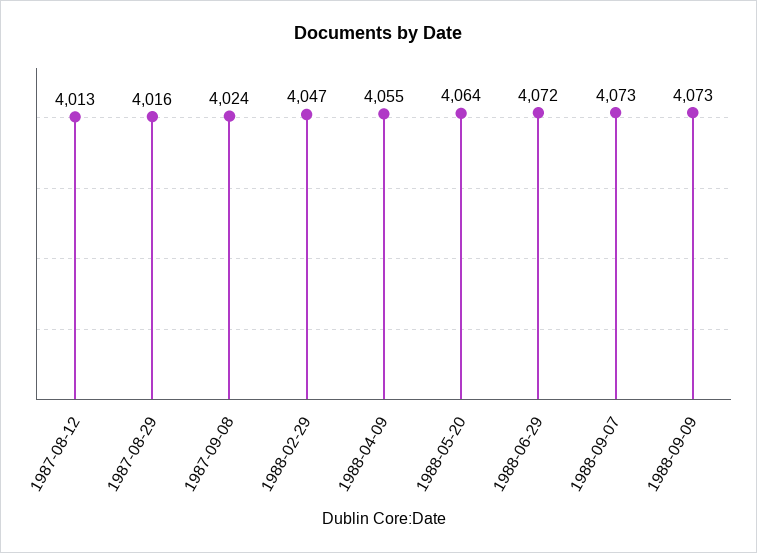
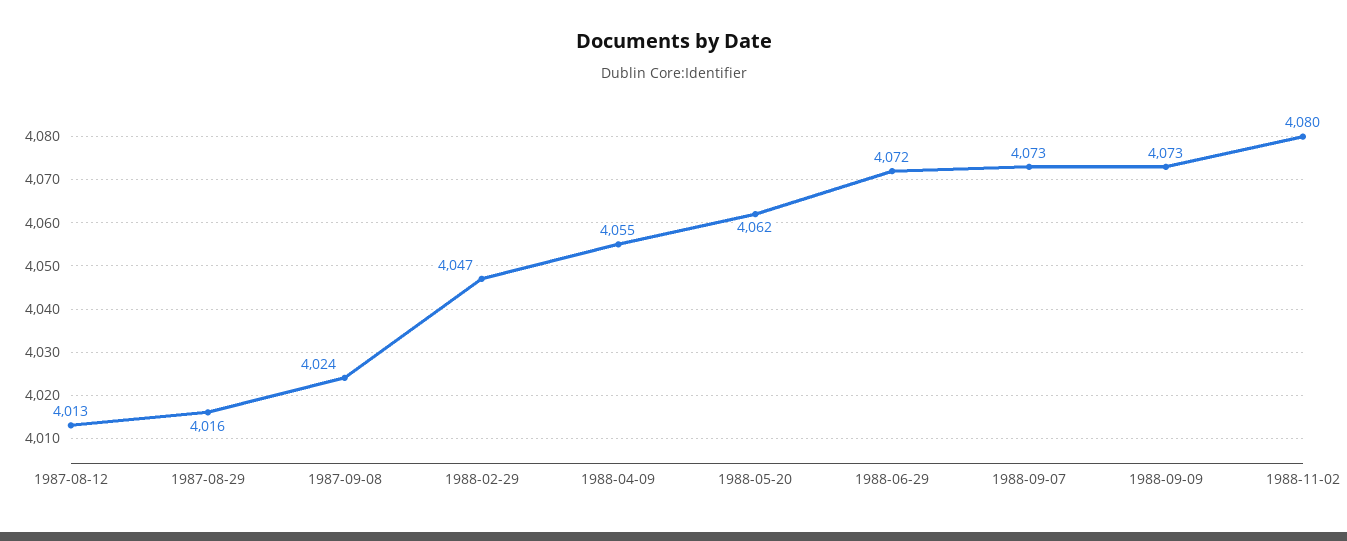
1988-05-20: 4064 -> 4062
1988-11-02: none -> 4080

